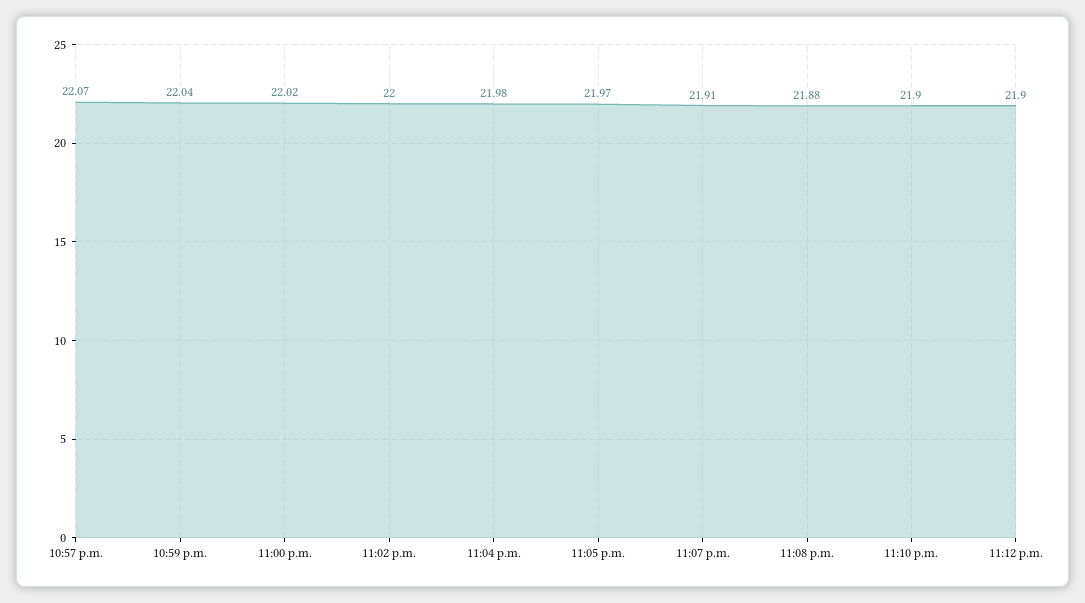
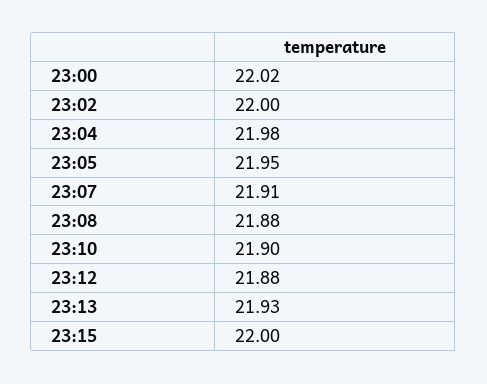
10:57 p.m.: 22.07 -> none
10:59 p.m.: 22.04 -> none
11:05 p.m.: 21.97 -> 21.95
11:12 p.m.: 21.9 -> 21.88
23:13: none -> 21.93
23:15: none -> 22

